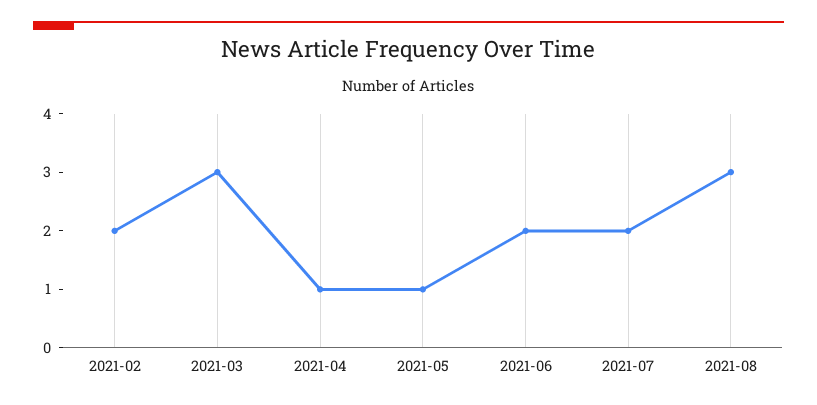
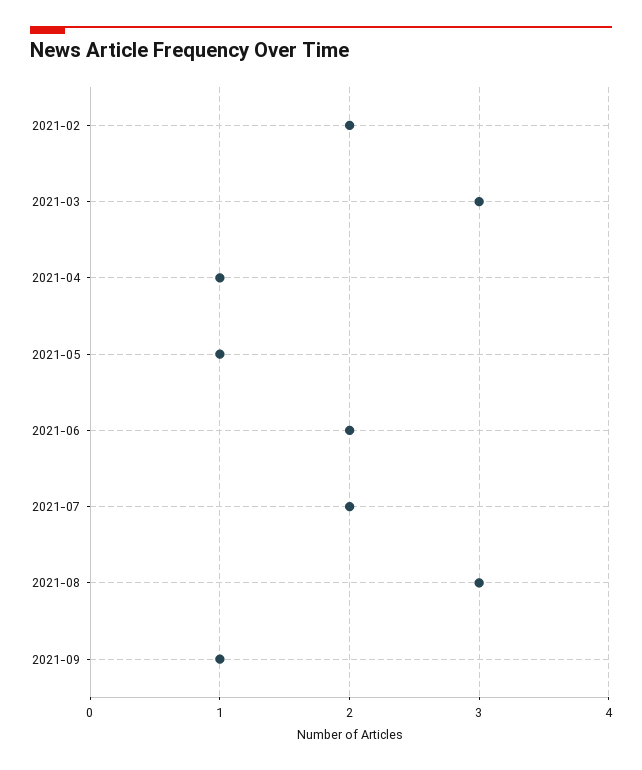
2021-09: none -> 1

